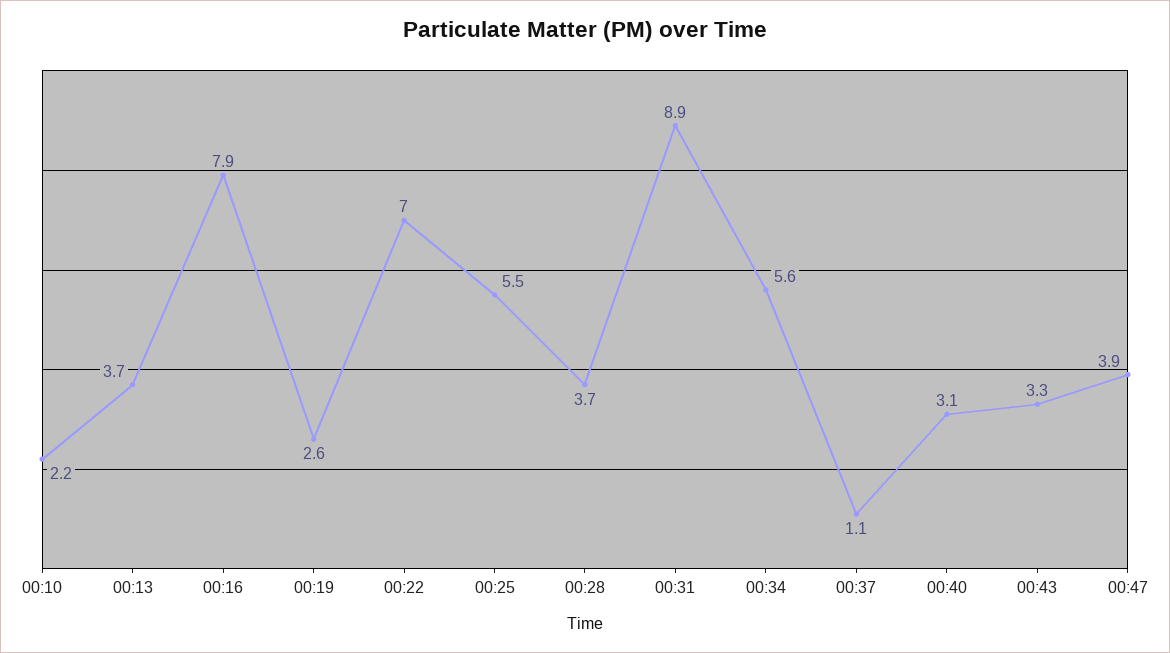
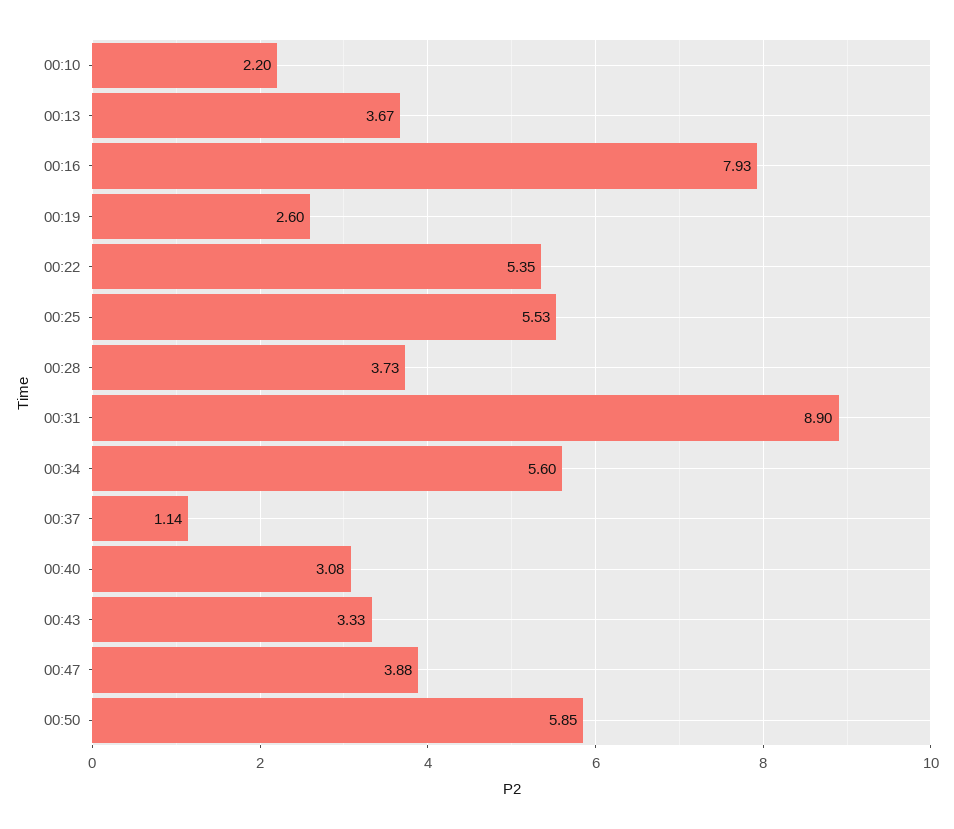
00:22: 7 -> 5.35
00:50: none -> 5.85

